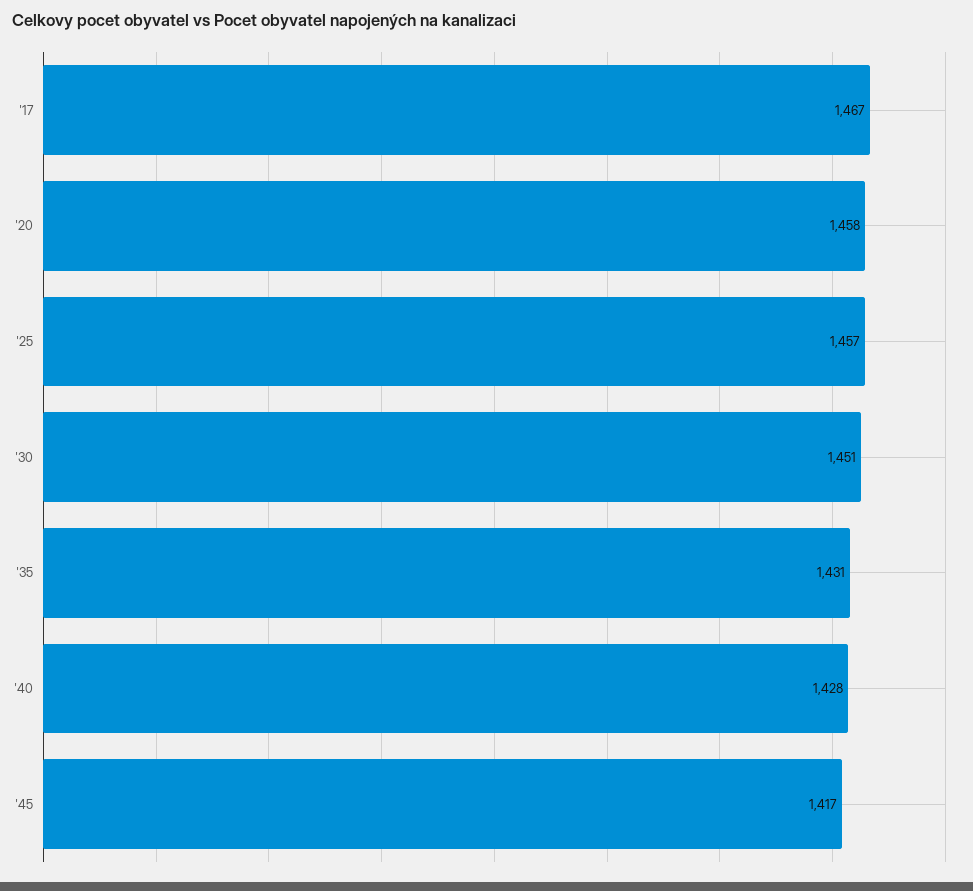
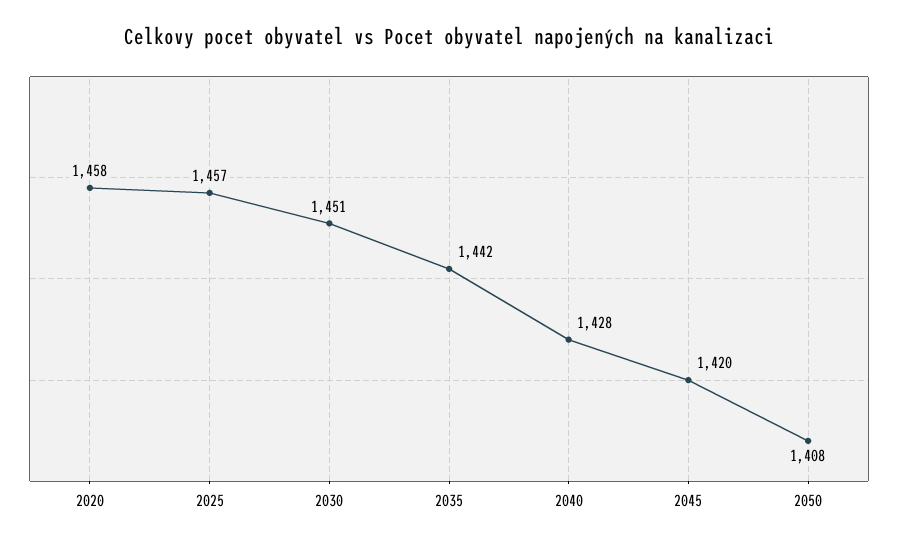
'17: 1467 -> none
'35: 1431 -> 1442
'45: 1417 -> 1420
2050: none -> 1408

